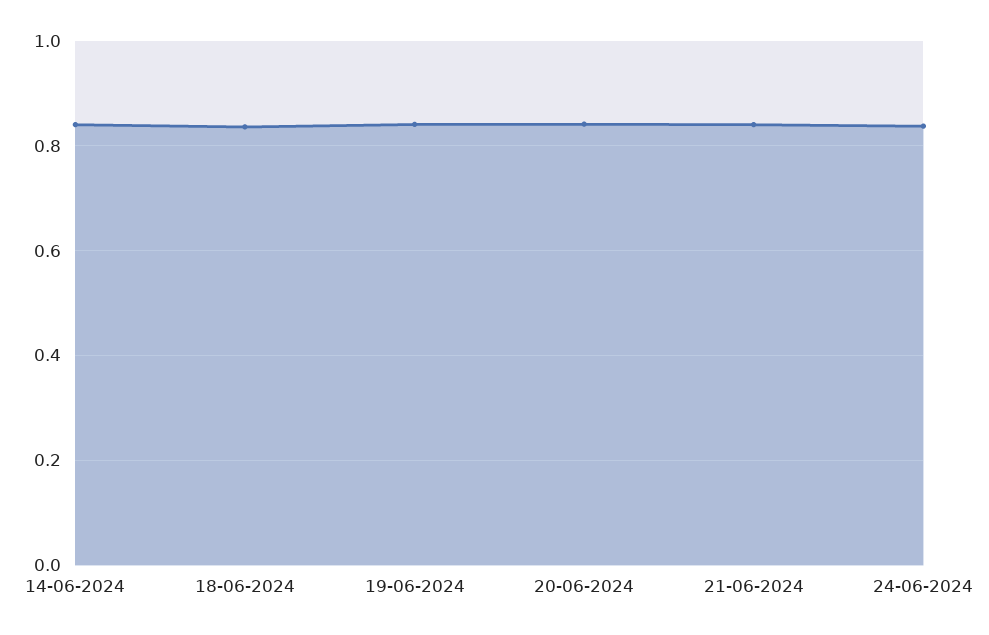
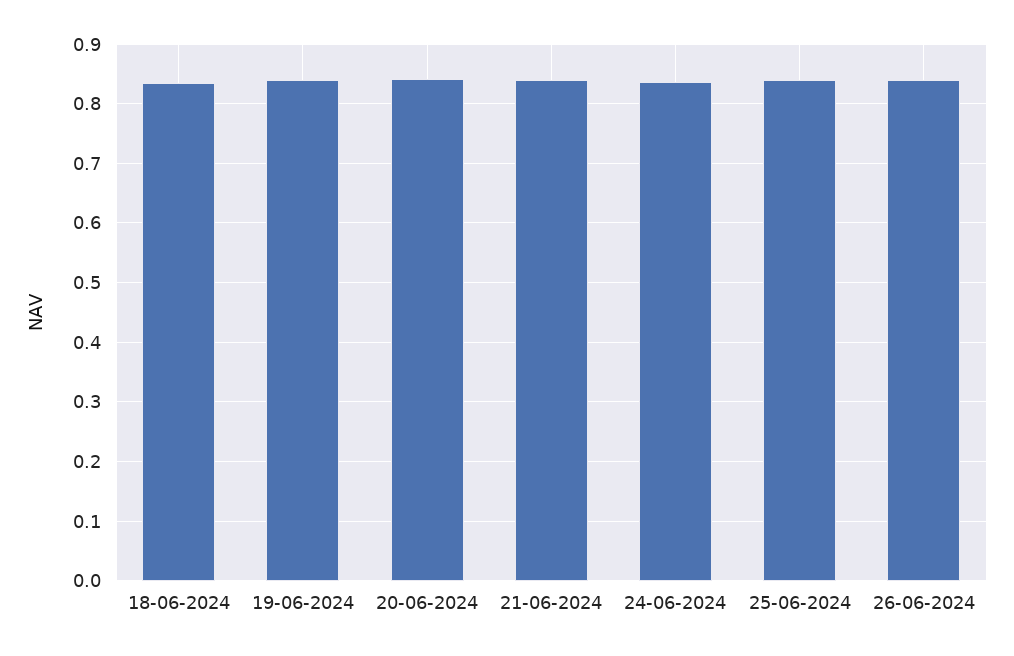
14-06-2024: 0.84 -> none
25-06-2024: none -> 0.84
26-06-2024: none -> 0.84

